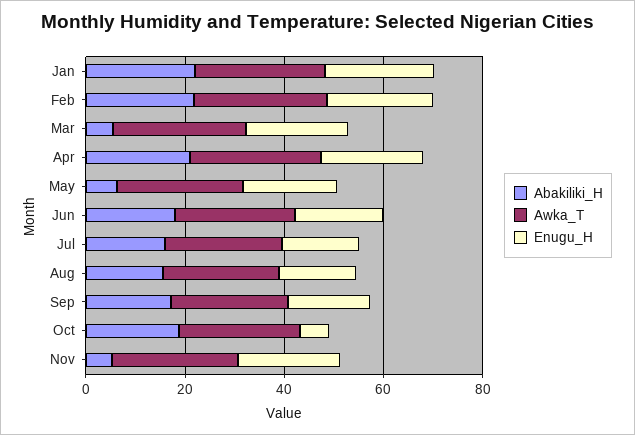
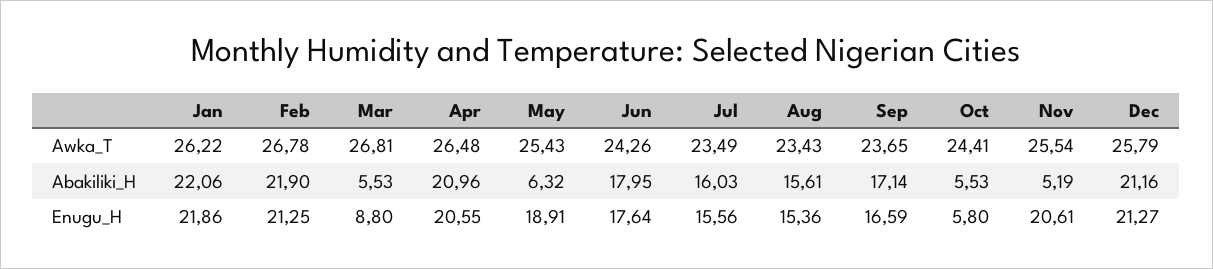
Enugu_H, Mar: 20 -> 8.8
Abakiliki_H, Oct: 20 -> 5.53
Awka_T, Dec: none -> 25.79
Abakiliki_H, Dec: none -> 21.16
Enugu_H, Dec: none -> 21.27

